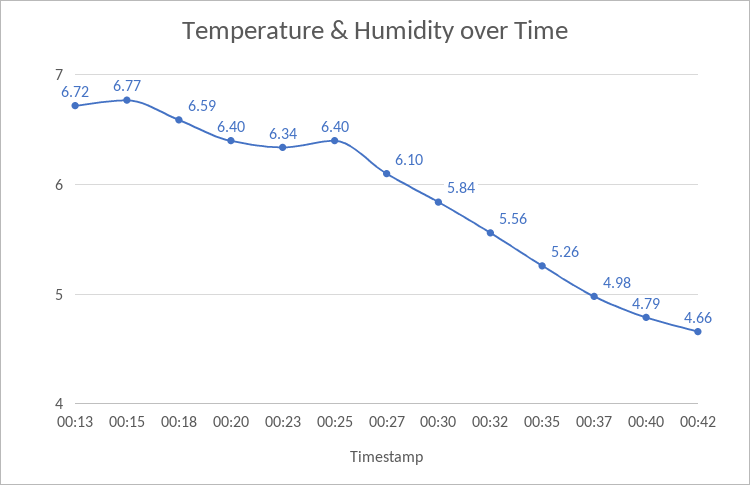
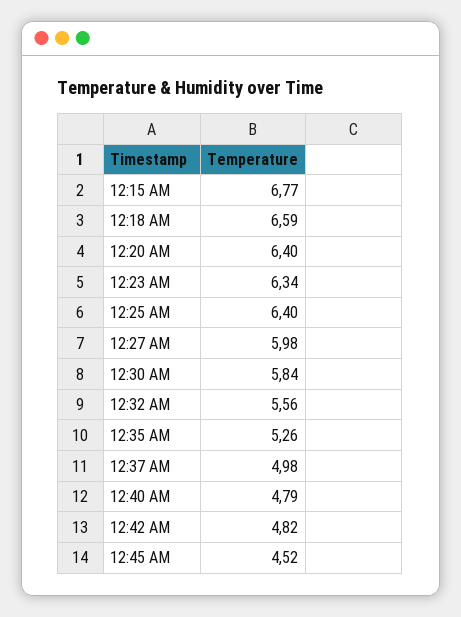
00:13: 6.72 -> none
00:27: 6.1 -> 5.98
00:42: 4.66 -> 4.82
12:45 AM: none -> 4.52

